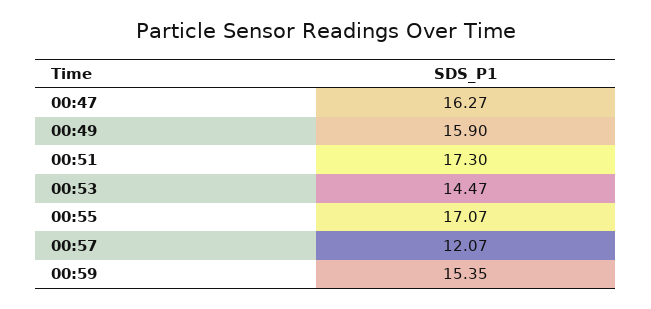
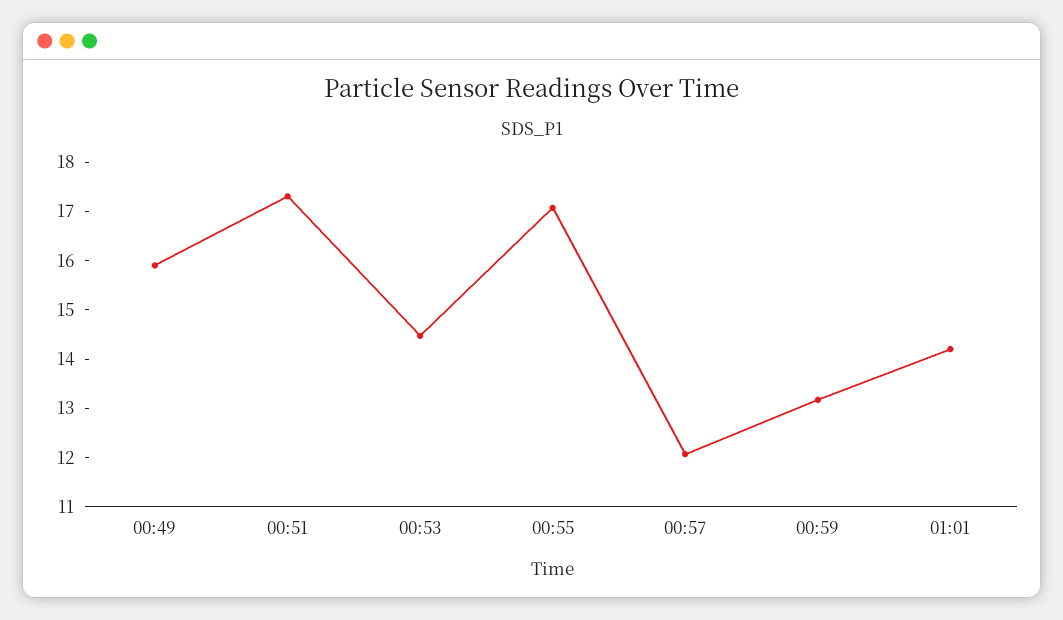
00:47: 16.27 -> none
00:59: 15.35 -> 13.2
01:01: none -> 14.2

